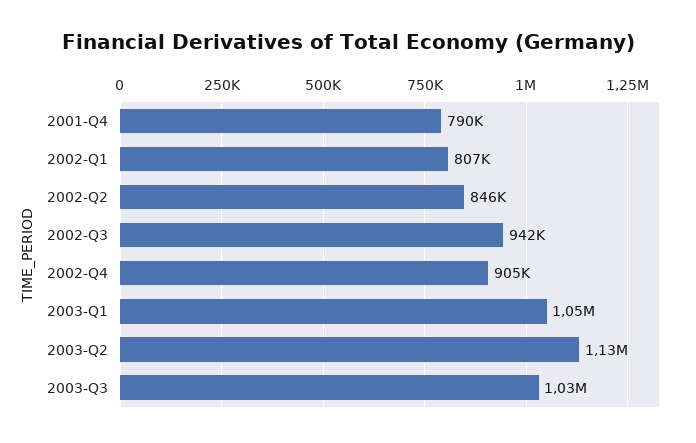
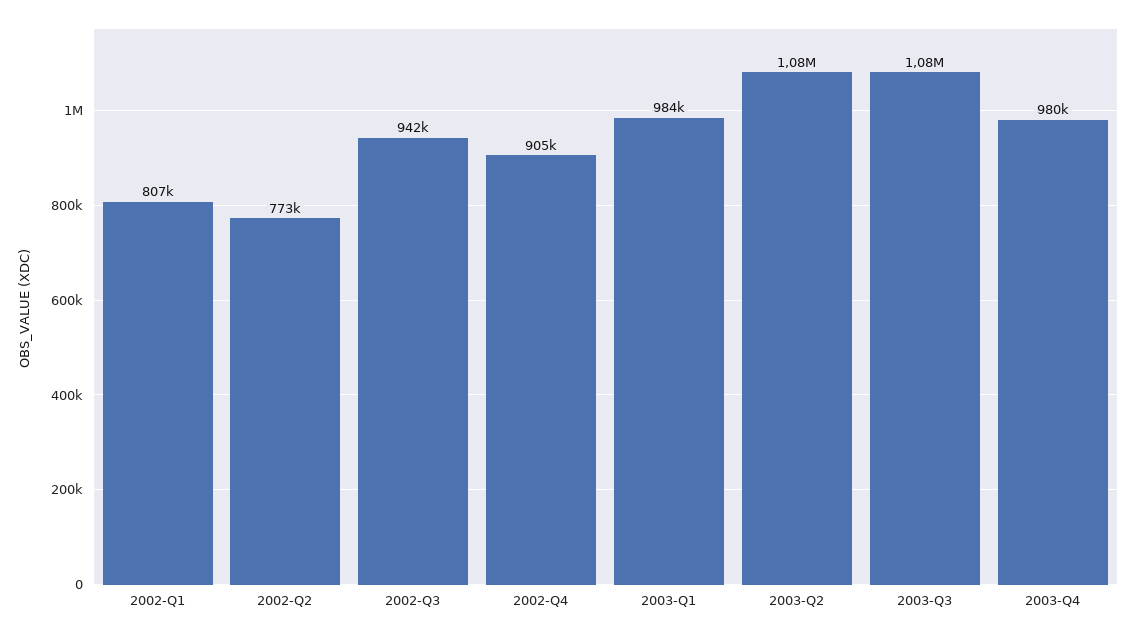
2001-Q4: 790000 -> none
2002-Q2: 846000 -> 773000
2003-Q1: 1050000 -> 984000
2003-Q2: 1130000 -> 1080000
2003-Q3: 1030000 -> 1080000
2003-Q4: none -> 980000

